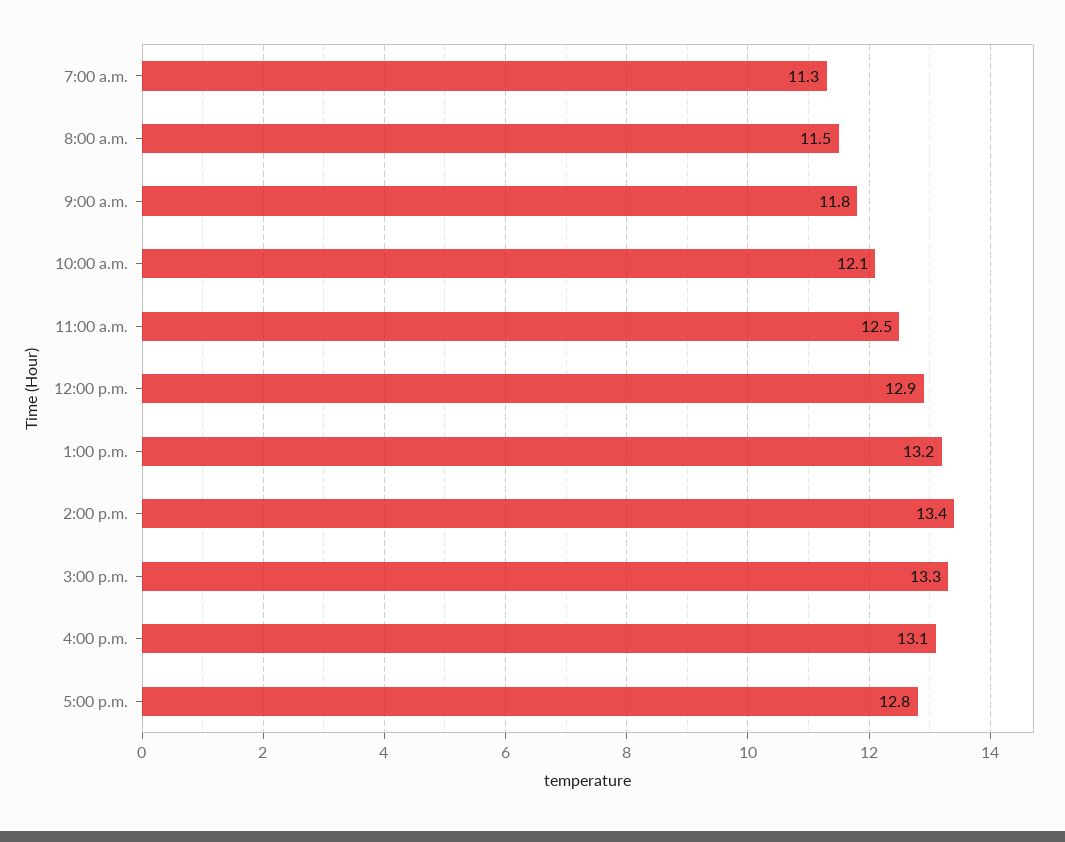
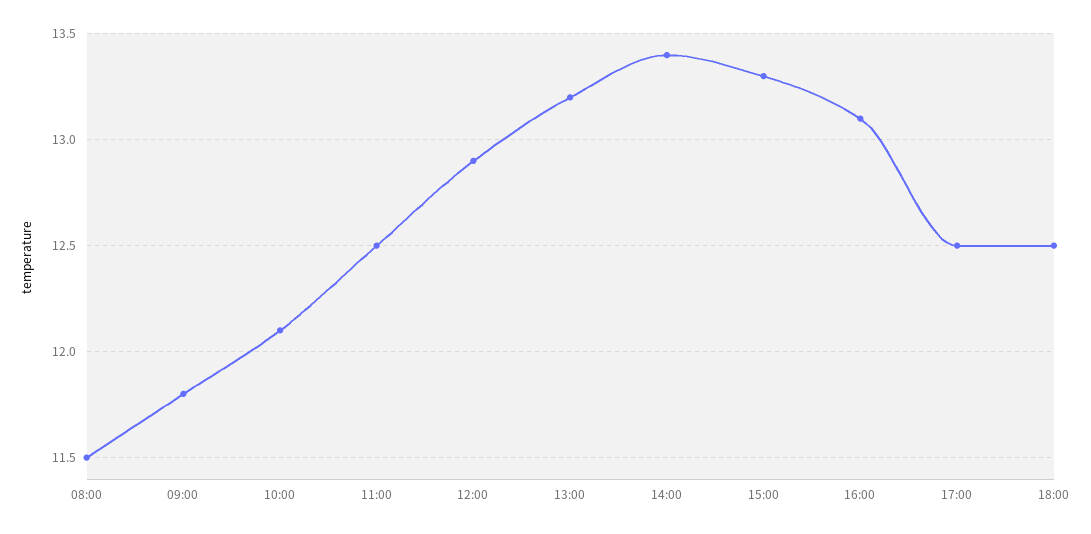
7:00 a.m.: 11.3 -> none
5:00 p.m.: 12.8 -> 12.5
18:00: none -> 12.5

